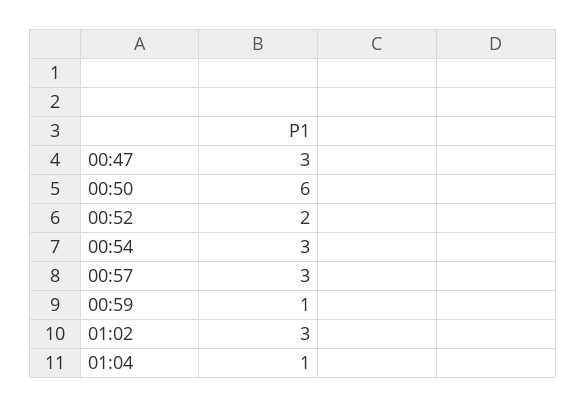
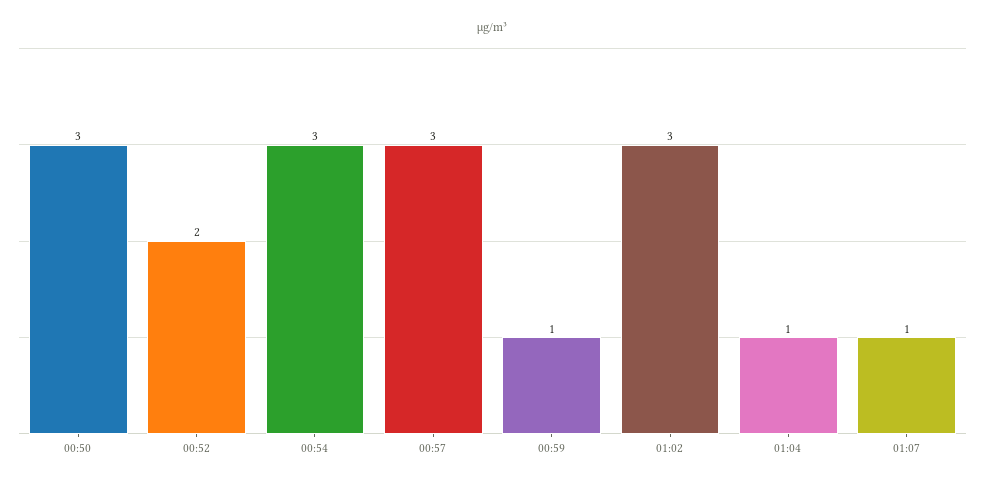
00:47: 3 -> none
00:50: 6 -> 3
01:07: none -> 1

